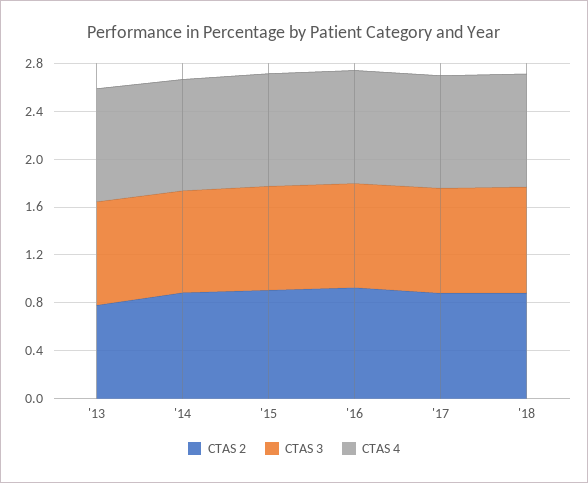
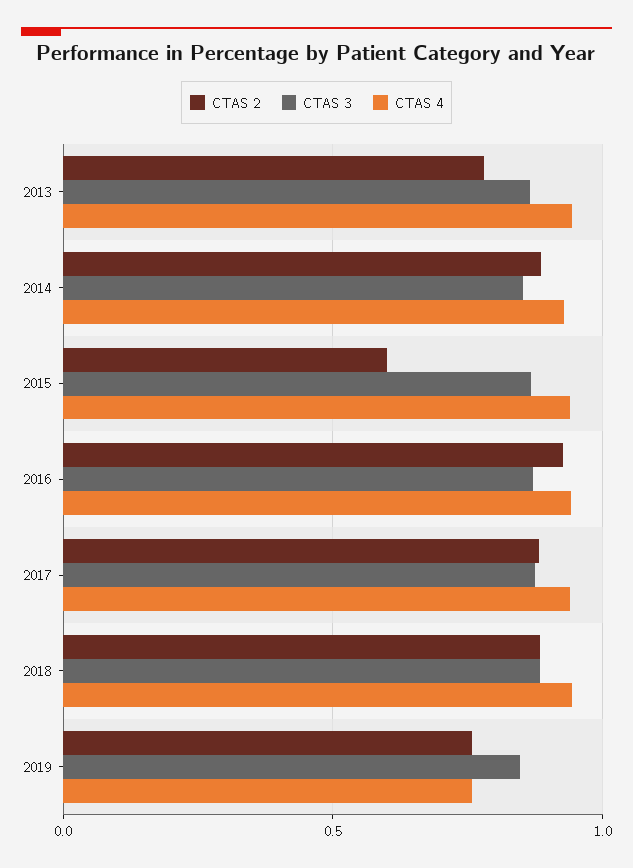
CTAS 2, '15: 0.9 -> 0.6
CTAS 2, 2019: none -> 0.75
CTAS 3, 2019: none -> 0.85
CTAS 4, 2019: none -> 0.75

